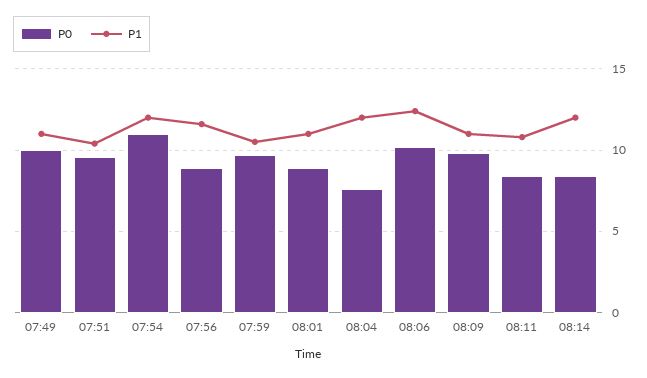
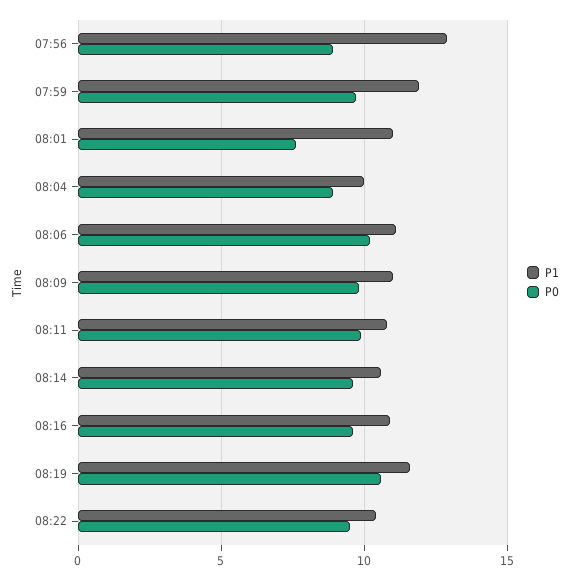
P0, 07:49: 10 -> none
P1, 07:49: 11 -> none
P0, 07:51: 9.5 -> none
P1, 07:51: 10.5 -> none
P0, 07:54: 11 -> none
P1, 07:54: 12 -> none
P1, 07:56: 11.5 -> 13
P1, 07:59: 10.5 -> 12
P0, 08:01: 9 -> 7.5
P0, 08:04: 7.5 -> 9
P1, 08:04: 12 -> 10
P1, 08:06: 12.5 -> 11
P0, 08:11: 8.5 -> 10
P0, 08:14: 8.5 -> 9.5
P1, 08:14: 12 -> 10.5
P1, 08:16: none -> 11
P0, 08:16: none -> 9.5
P1, 08:19: none -> 11.5
P0, 08:19: none -> 10.5
P1, 08:22: none -> 10.5
P0, 08:22: none -> 9.5

